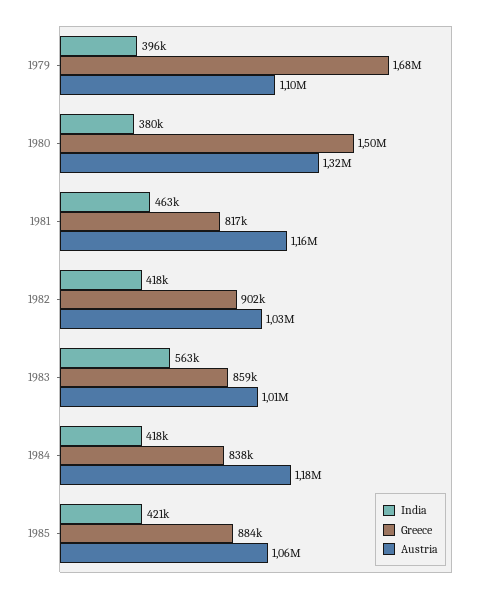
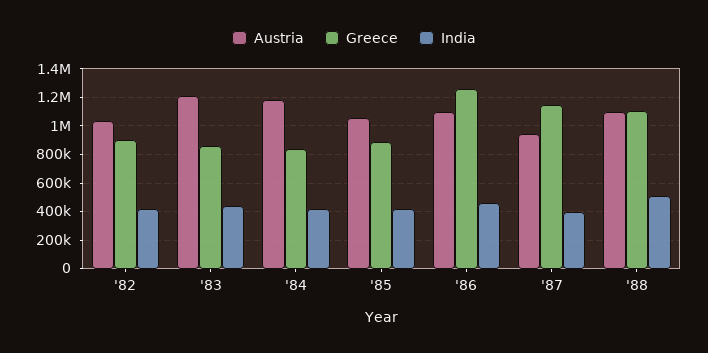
India, 1979: 396000 -> none
Greece, 1979: 1680000 -> none
Austria, 1979: 1100000 -> none
India, 1980: 380000 -> none
Greece, 1980: 1500000 -> none
Austria, 1980: 1320000 -> none
India, 1981: 463000 -> none
Greece, 1981: 817000 -> none
Austria, 1981: 1160000 -> none
India, 1983: 563000 -> 450000
Austria, 1983: 1010000 -> 1200000
Austria, '86: none -> 1100000
Greece, '86: none -> 1250000
India, '86: none -> 450000
Austria, '87: none -> 950000
Greece, '87: none -> 1150000
India, '87: none -> 400000
Austria, '88: none -> 1100000
Greece, '88: none -> 1100000
India, '88: none -> 500000

